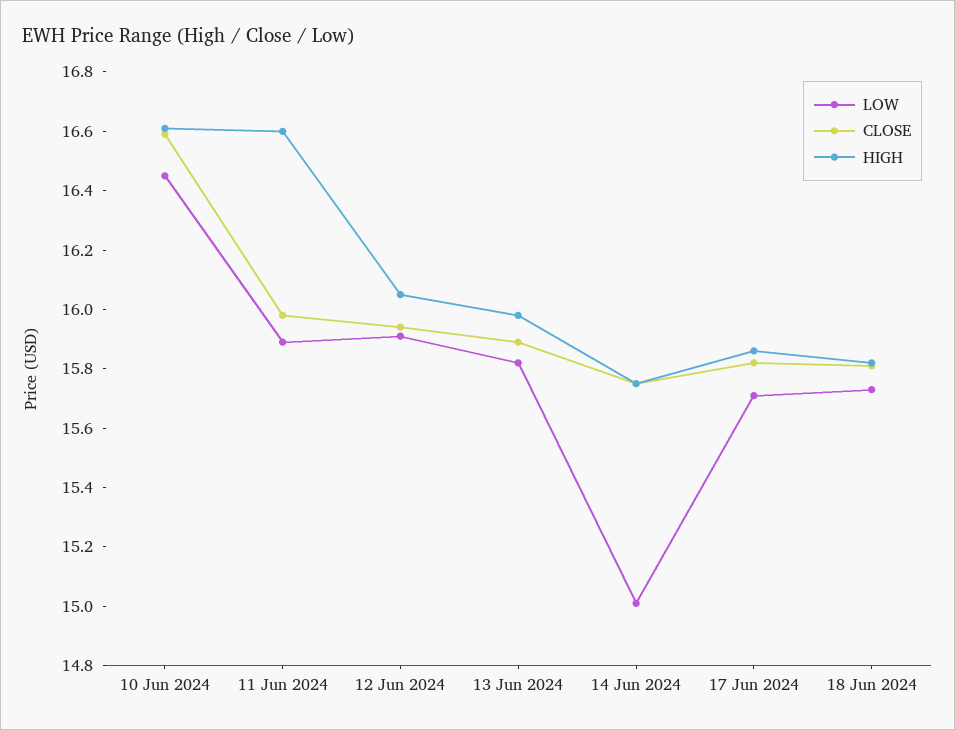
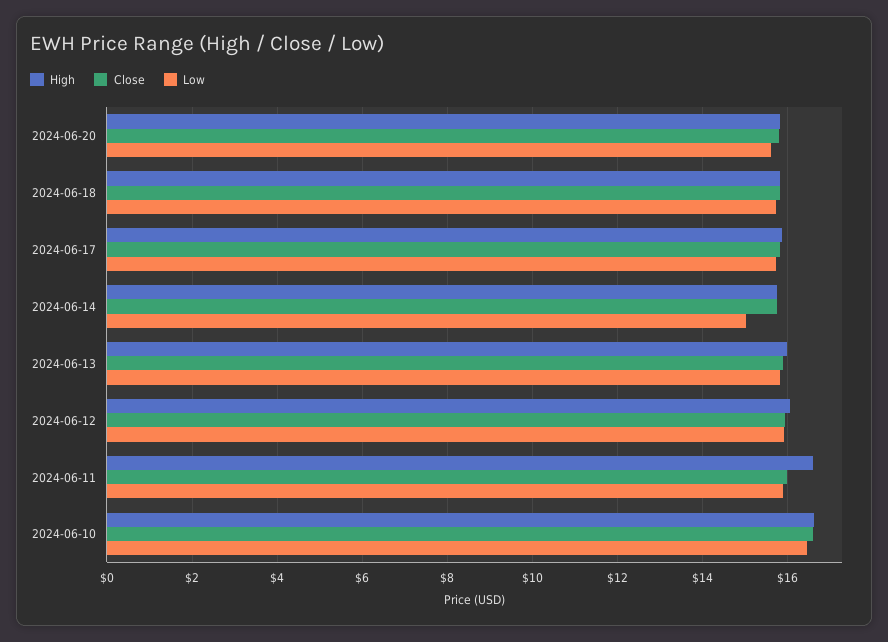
HIGH, 2024-06-20: none -> 15.8
CLOSE, 2024-06-20: none -> 15.8
LOW, 2024-06-20: none -> 15.6

